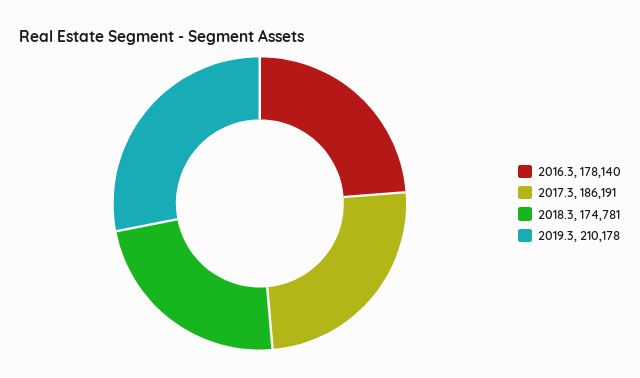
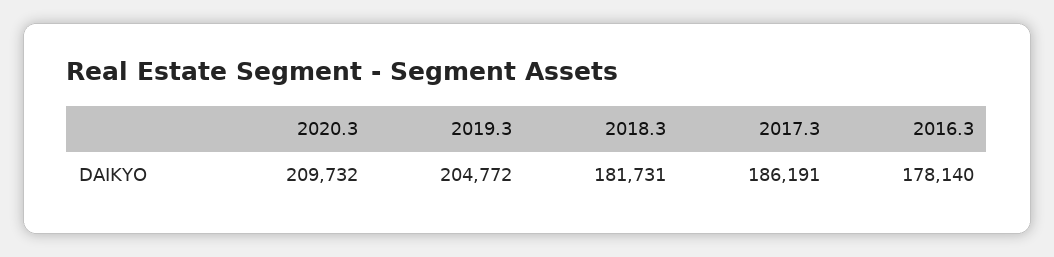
2018.3: 174781 -> 181731
2019.3: 210178 -> 204772
2020.3: none -> 209732

